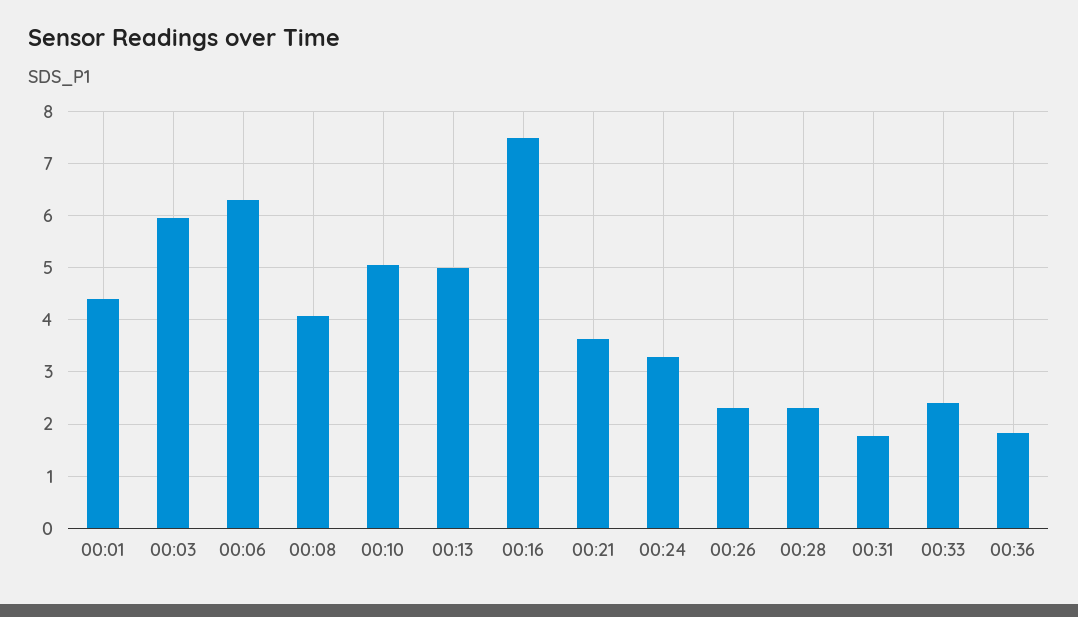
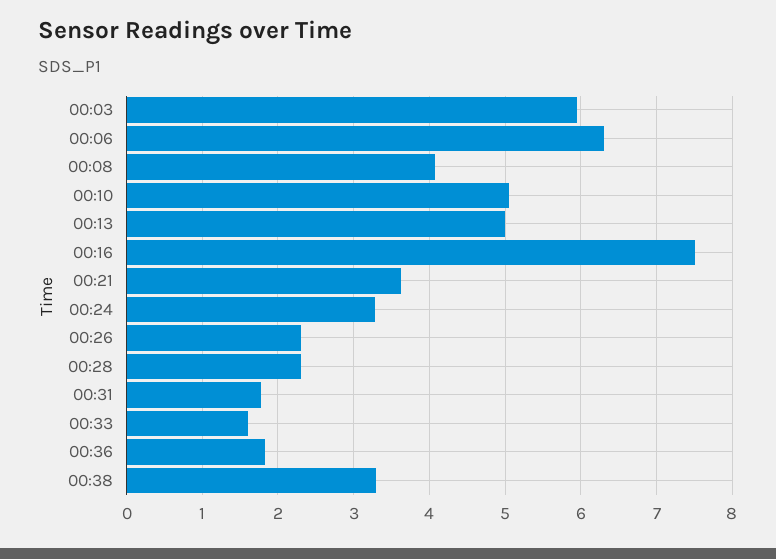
00:01: 4.4 -> none
00:33: 2.4 -> 1.6
00:38: none -> 3.3

